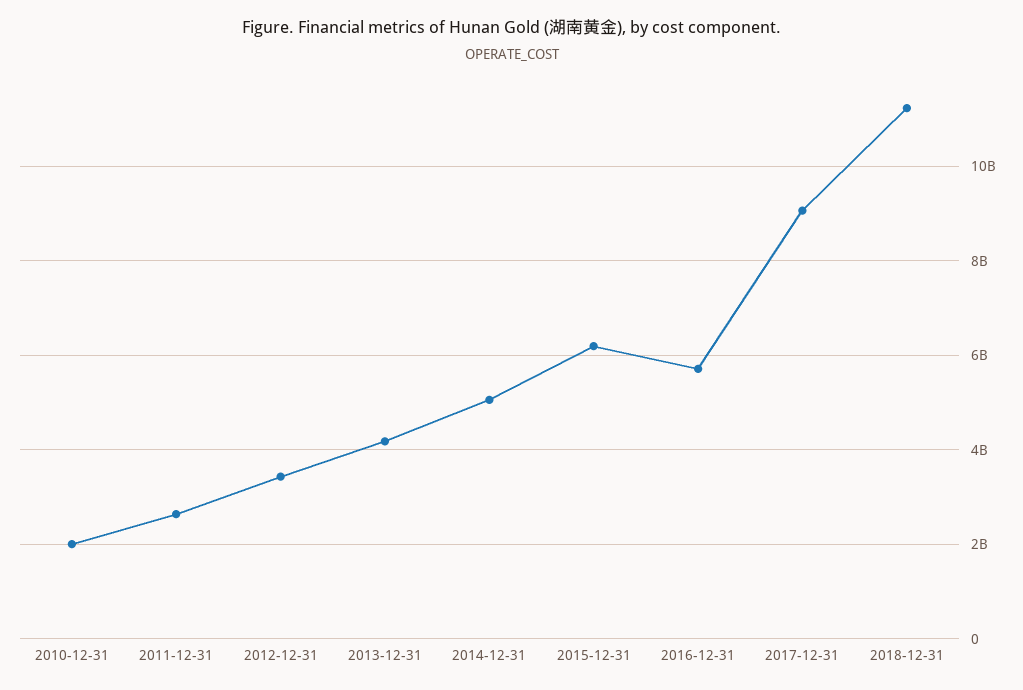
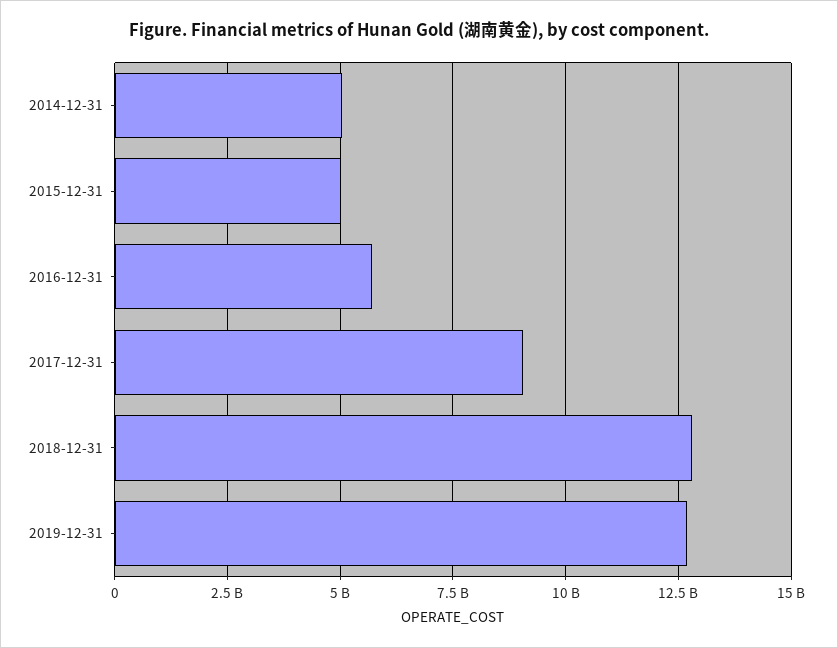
2010-12-31: 2000000000 -> none
2011-12-31: 2600000000 -> none
2012-12-31: 3400000000 -> none
2013-12-31: 4200000000 -> none
2015-12-31: 6200000000 -> 5000000000
2018-12-31: 11200000000 -> 12750000000
2019-12-31: none -> 12750000000

